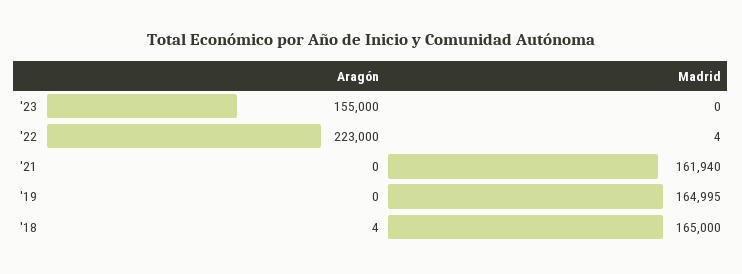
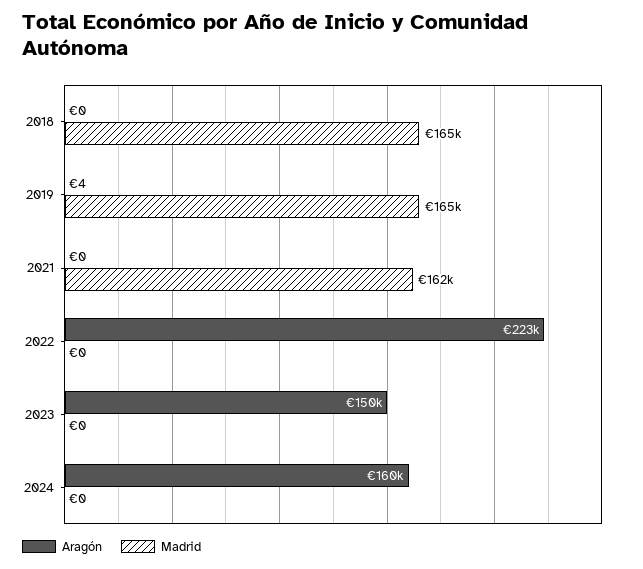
Aragón, '23: 155000 -> 150000
Madrid, '22: 4 -> 0
Aragón, '19: 0 -> 4
Aragón, '18: 4 -> 0
Aragón, 2024: none -> 160000
Madrid, 2024: none -> 0

